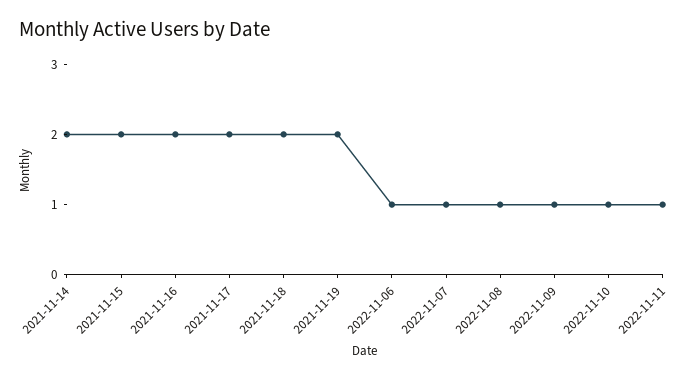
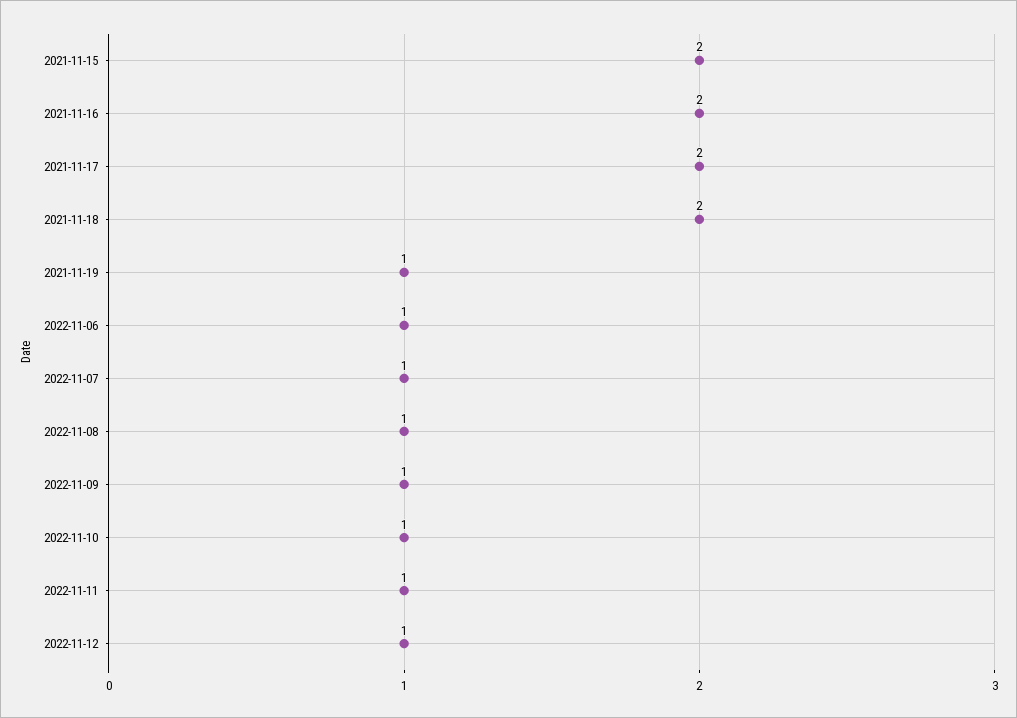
2021-11-14: 2 -> none
2021-11-19: 2 -> 1
2022-11-12: none -> 1

